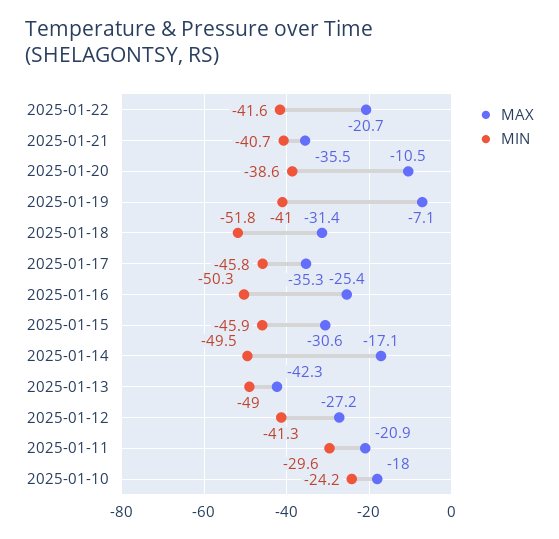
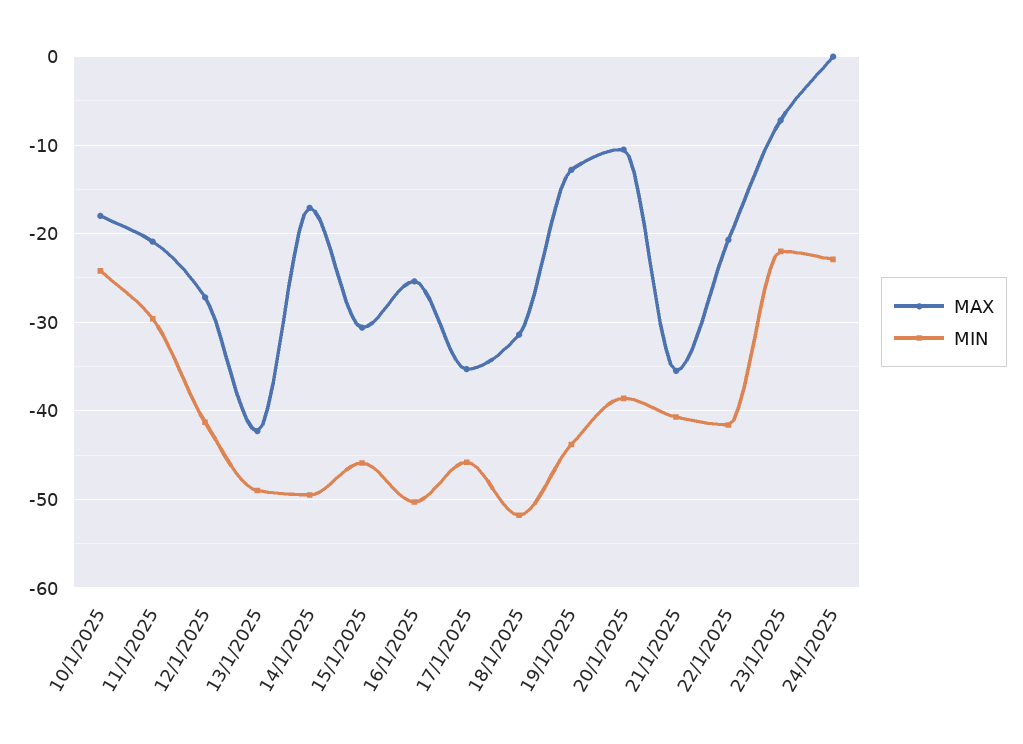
MAX, 2025-01-19: -7.1 -> -13
MIN, 2025-01-19: -41 -> -44
MAX, 23/1/2025: none -> -7
MIN, 23/1/2025: none -> -22
MAX, 24/1/2025: none -> 0
MIN, 24/1/2025: none -> -23

